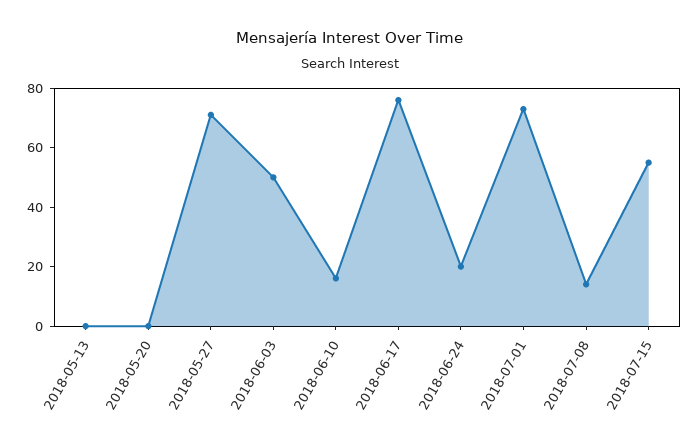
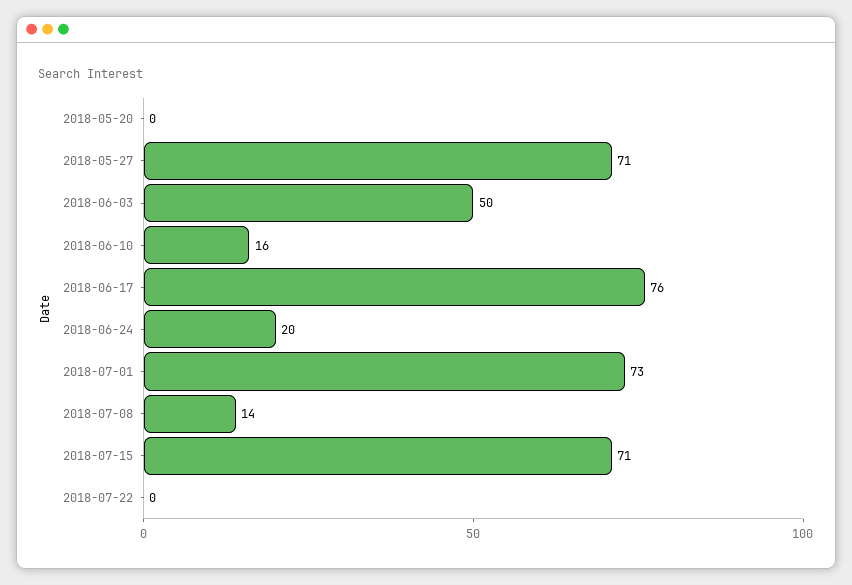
2018-05-13: 0 -> none
2018-07-15: 55 -> 71
2018-07-22: none -> 0

